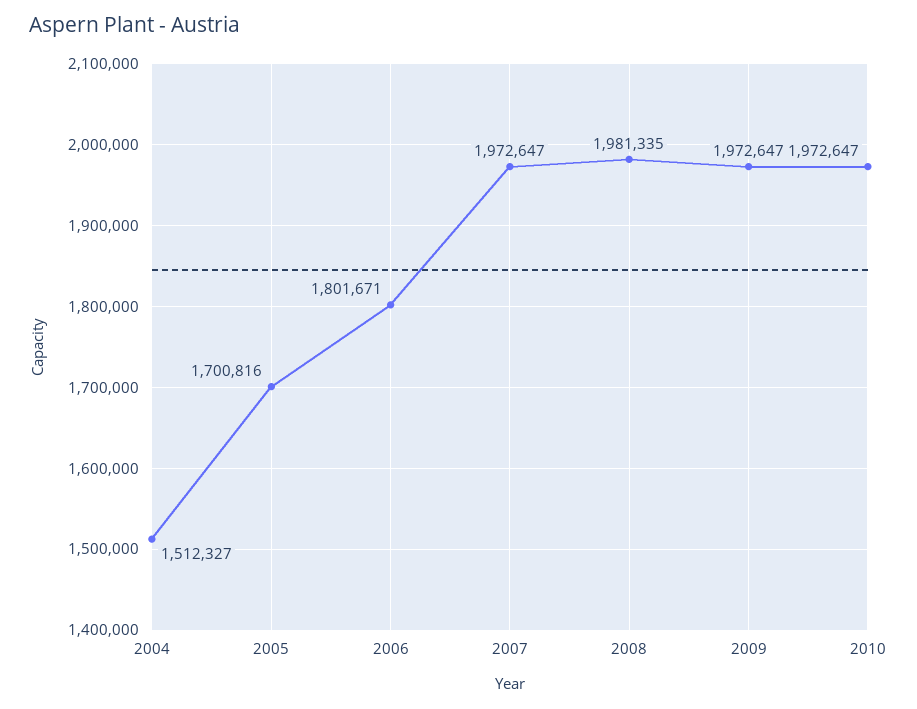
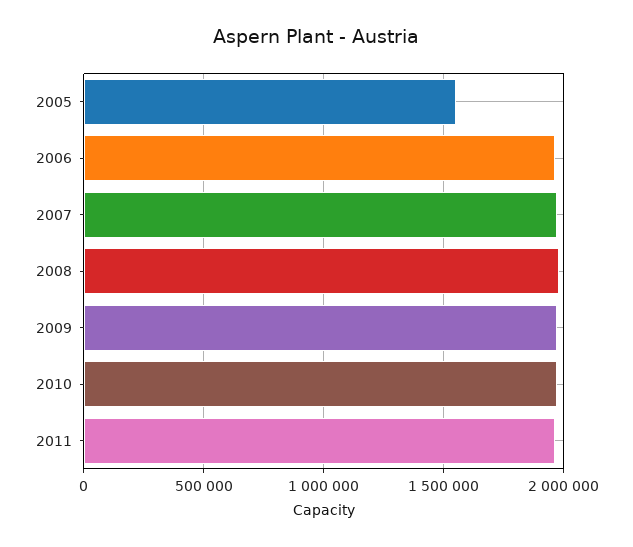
2004: 1512327 -> none
2005: 1700816 -> 1550000
2006: 1801671 -> 1950000
2011: none -> 1950000

